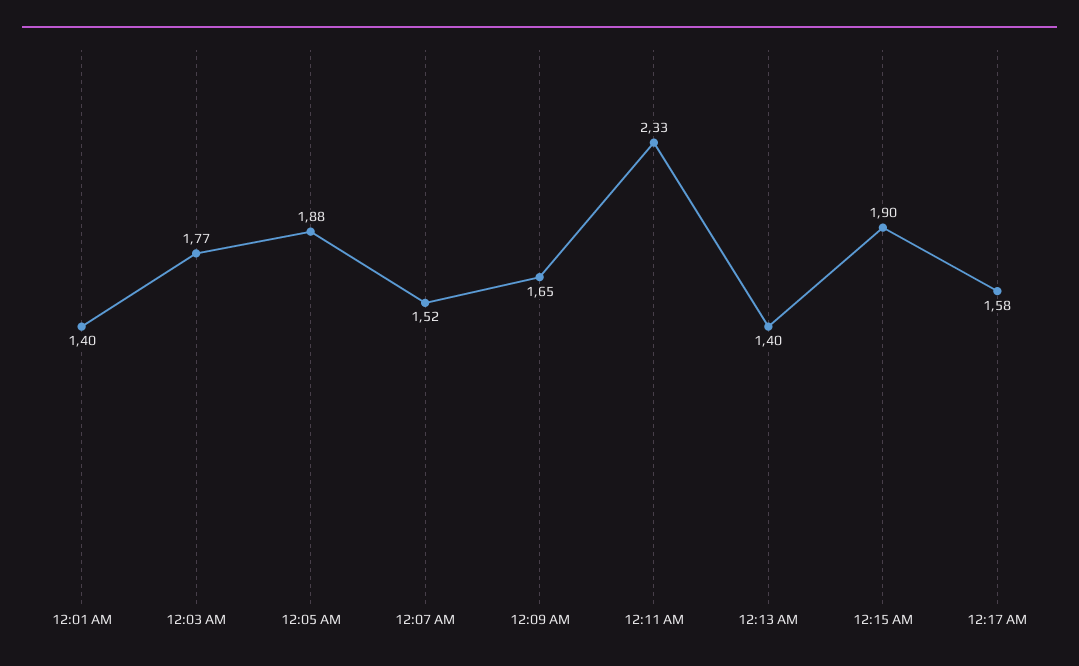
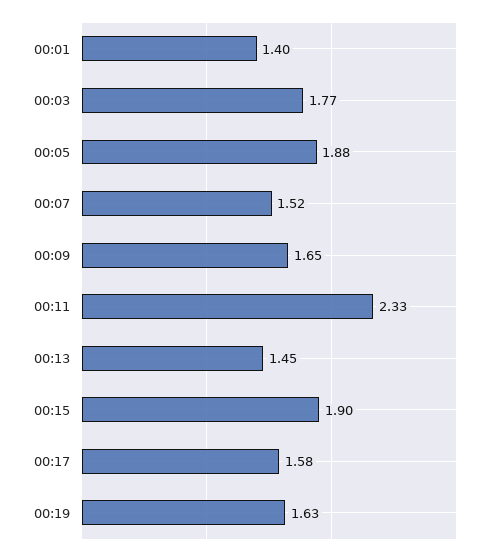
12:13 AM: 1.4 -> 1.45
00:19: none -> 1.63

